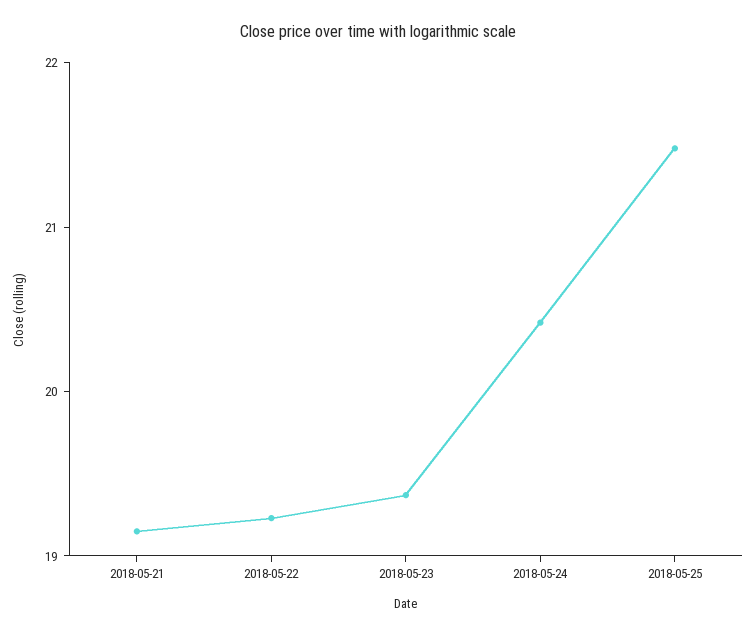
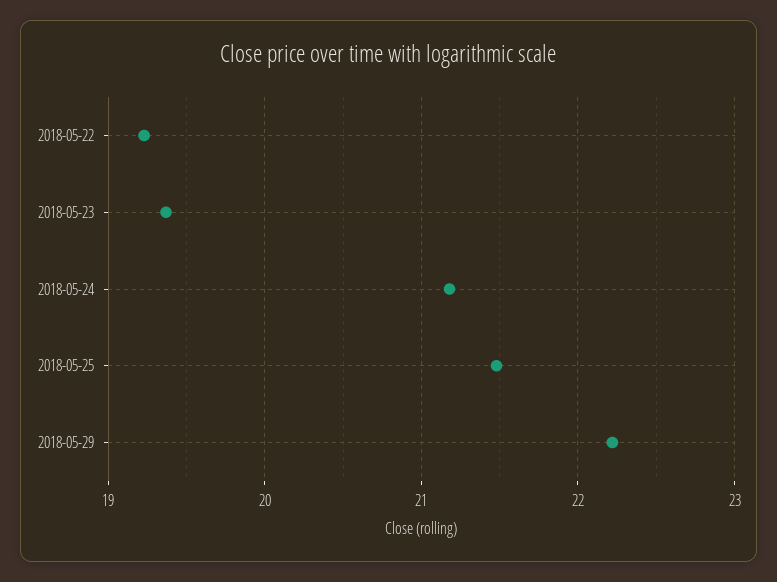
2018-05-21: 19.2 -> none
2018-05-24: 20.4 -> 21.2
2018-05-29: none -> 22.2

